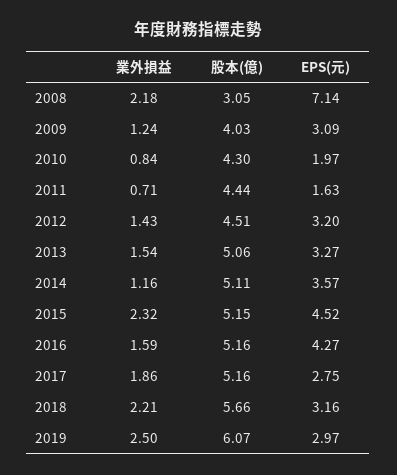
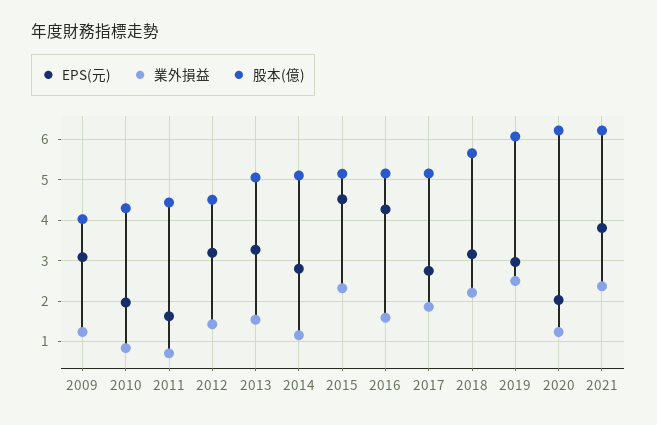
業外損益, 2008: 2.18 -> none
股本(億), 2008: 3.05 -> none
EPS(元), 2008: 7.14 -> none
EPS(元), 2014: 3.57 -> 2.8
EPS(元), 2020: none -> 2
業外損益, 2020: none -> 1.2
股本(億), 2020: none -> 6.2
EPS(元), 2021: none -> 3.8
業外損益, 2021: none -> 2.4
股本(億), 2021: none -> 6.2

